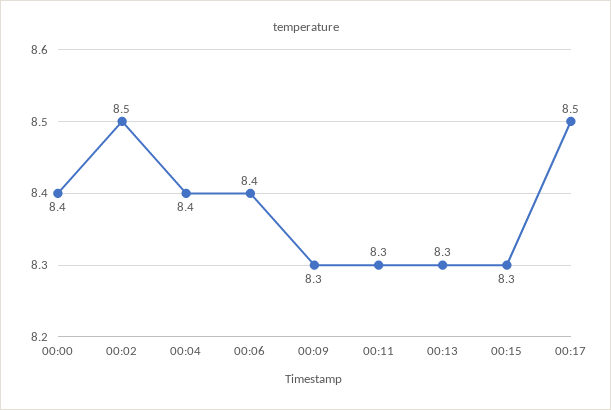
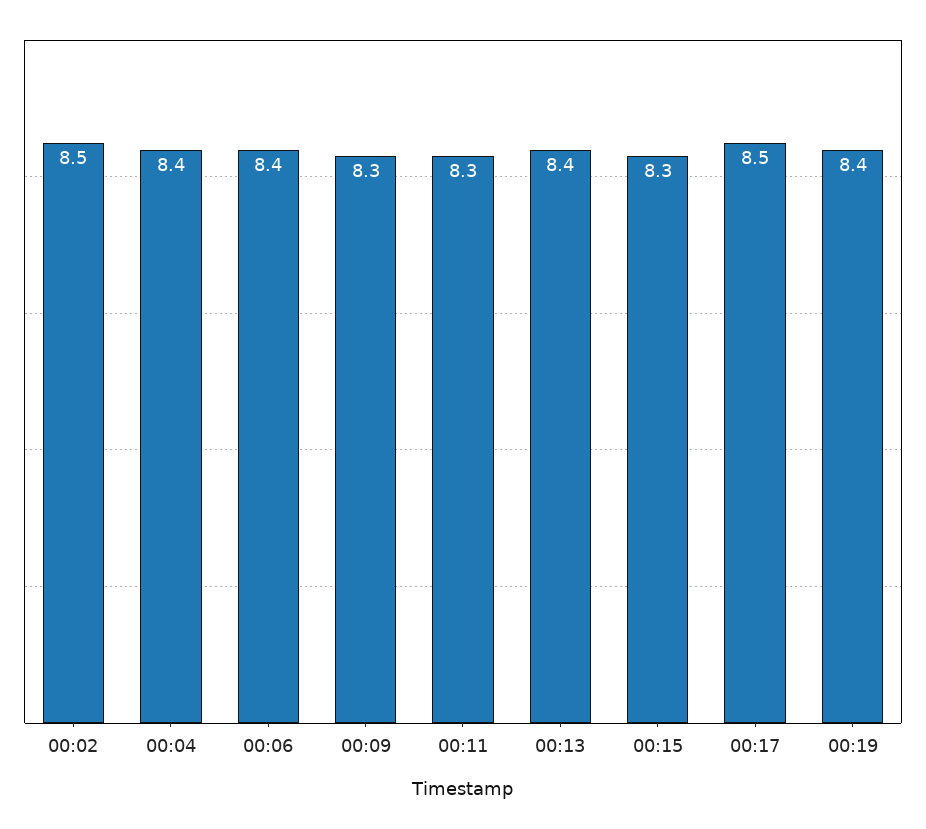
00:00: 8.4 -> none
00:13: 8.3 -> 8.4
00:19: none -> 8.4

